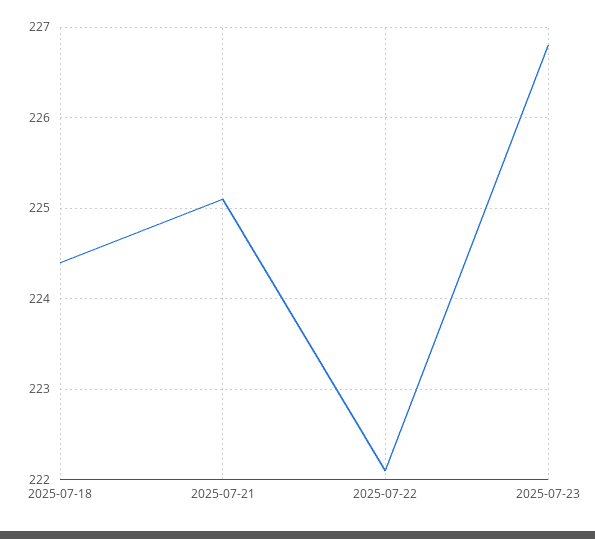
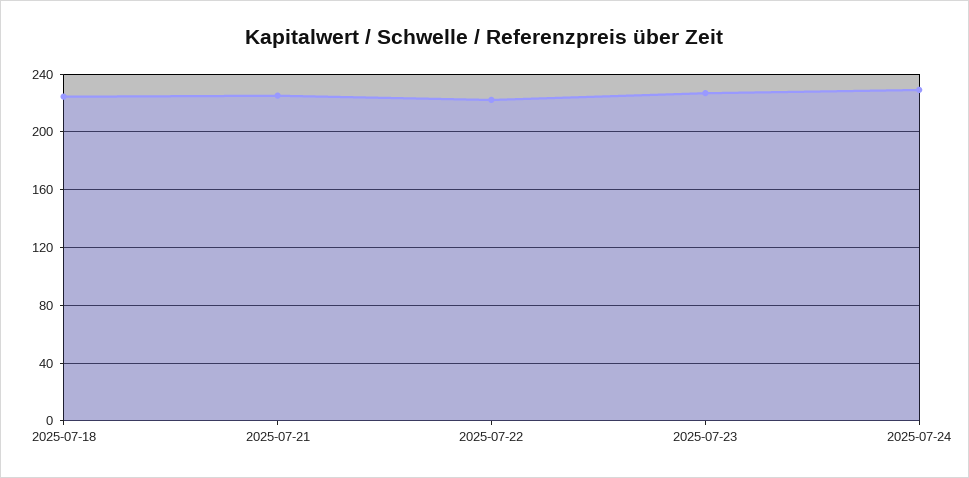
2025-07-24: none -> 230

